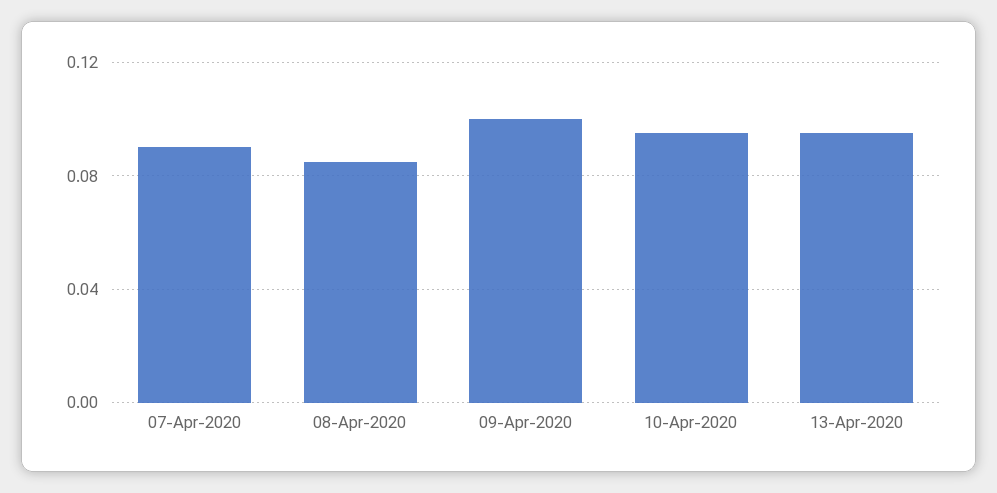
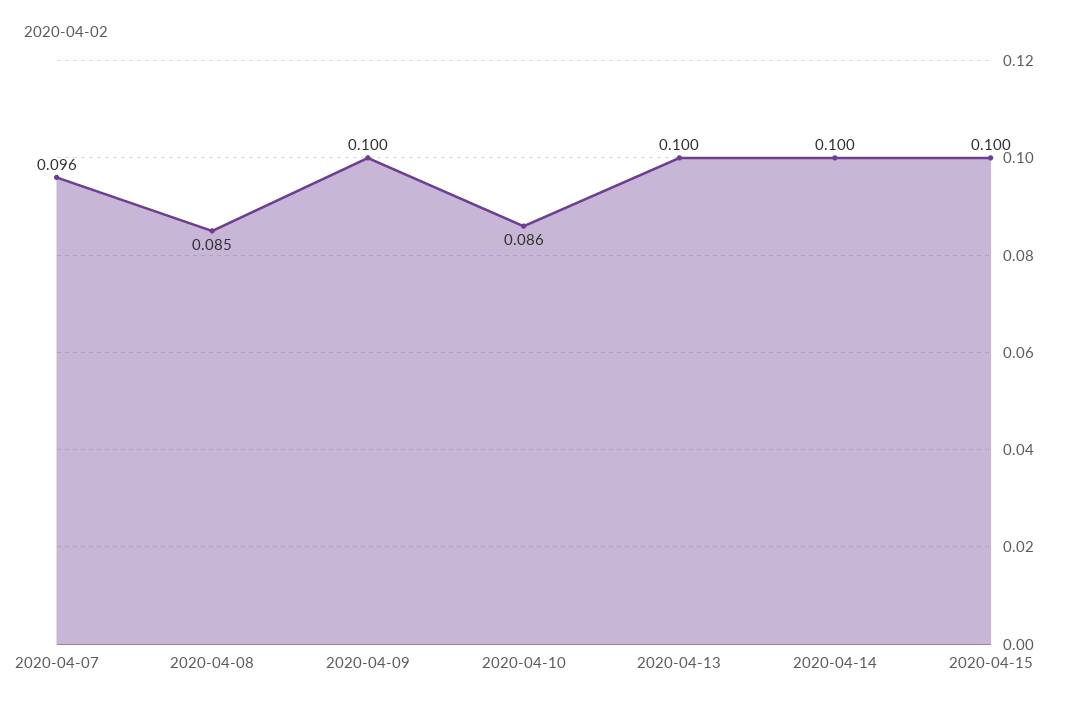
07-Apr-2020: 0.09 -> 0.096
10-Apr-2020: 0.095 -> 0.086
13-Apr-2020: 0.095 -> 0.1
2020-04-14: none -> 0.1
2020-04-15: none -> 0.1

